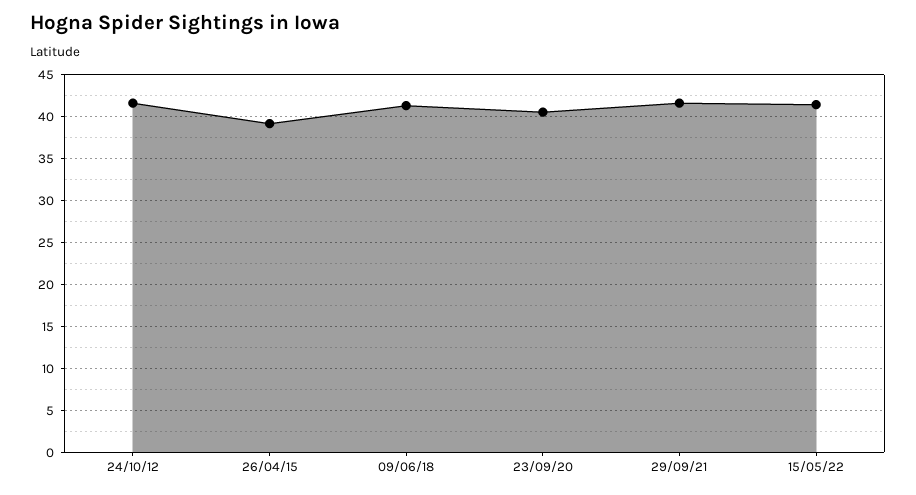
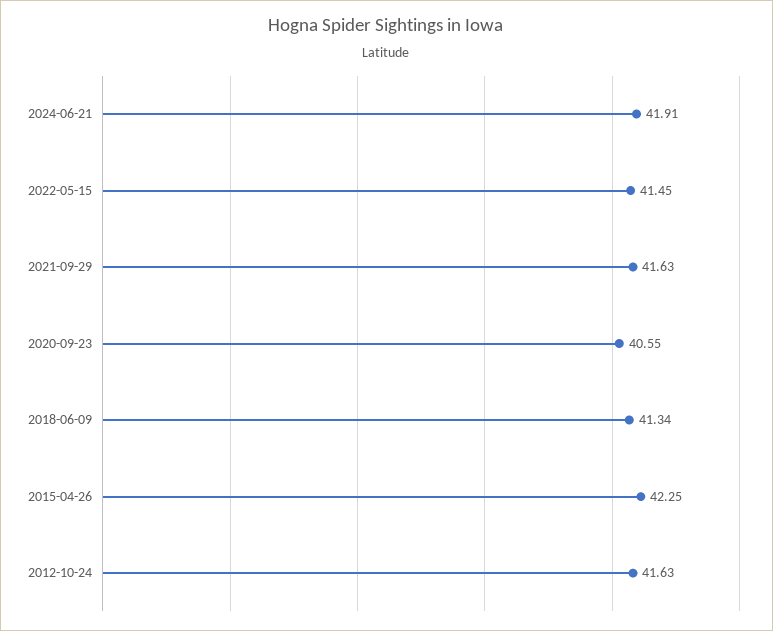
26/04/15: 39 -> 42.25
2024-06-21: none -> 41.91

